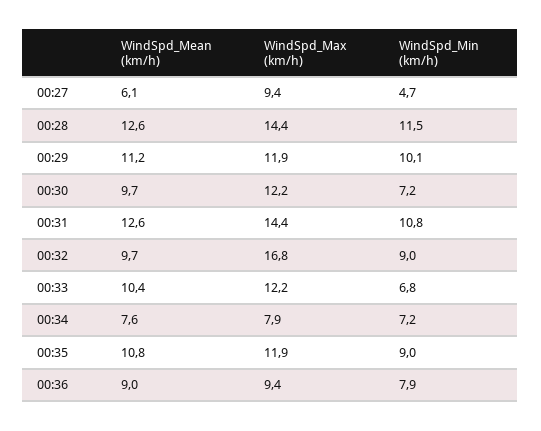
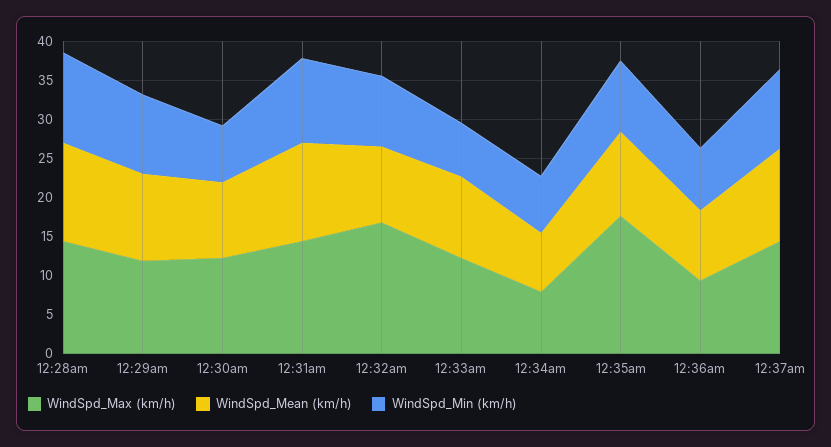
WindSpd_Mean (km/h), 00:27: 6.1 -> none
WindSpd_Max (km/h), 00:27: 9.4 -> none
WindSpd_Min (km/h), 00:27: 4.7 -> none
WindSpd_Max (km/h), 00:35: 11.9 -> 17.5
WindSpd_Max (km/h), 12:37am: none -> 15
WindSpd_Mean (km/h), 12:37am: none -> 12.5
WindSpd_Min (km/h), 12:37am: none -> 10

